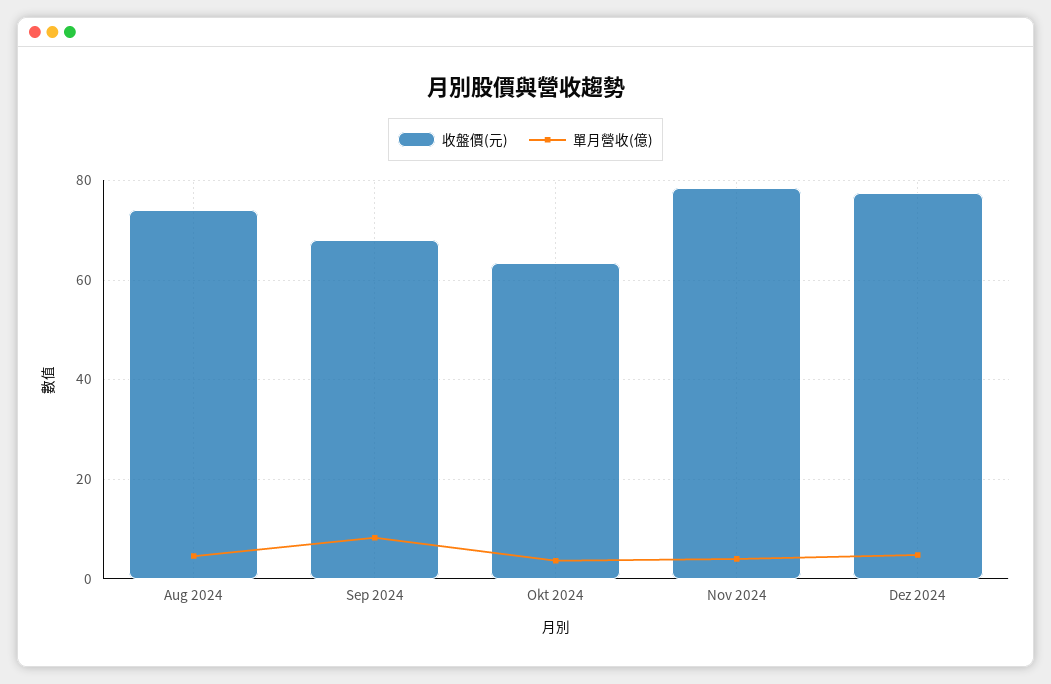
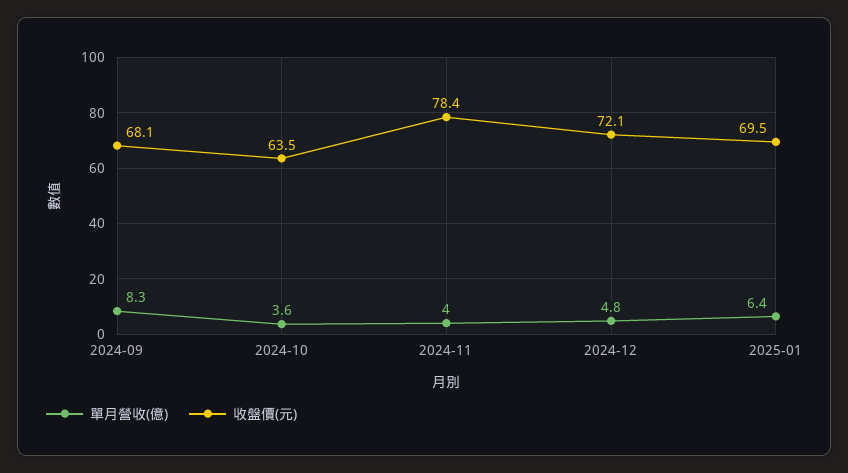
收盤價(元), Aug 2024: 74 -> none
單月營收(億), Aug 2024: 4 -> none
收盤價(元), Dez 2024: 78 -> 72.1
單月營收(億), 2025-01: none -> 6.4
收盤價(元), 2025-01: none -> 69.5

